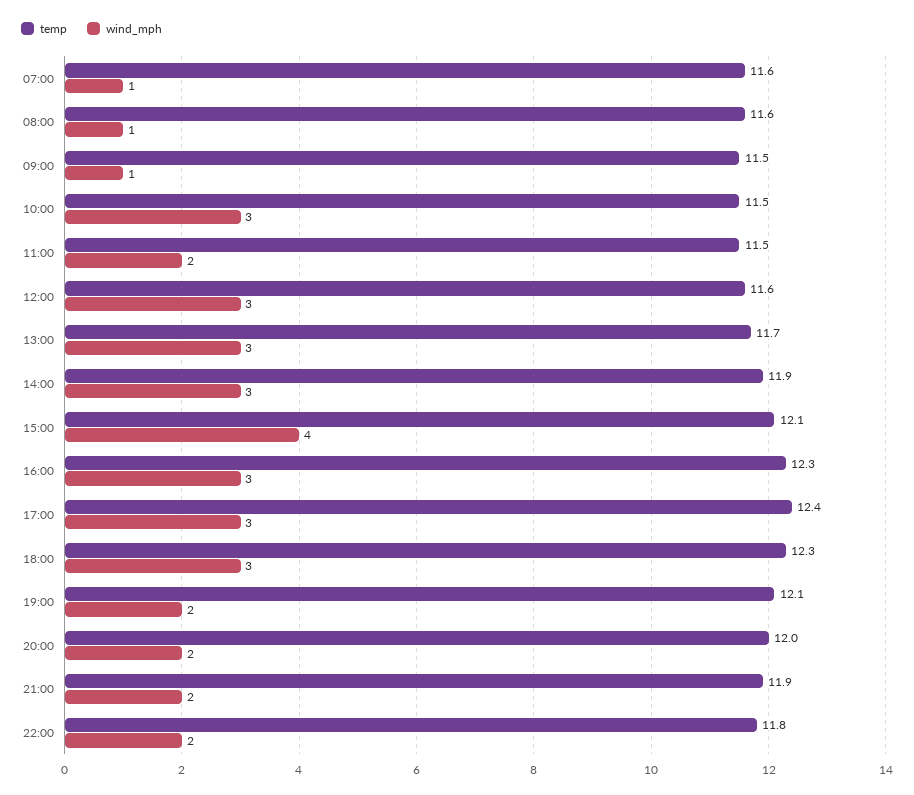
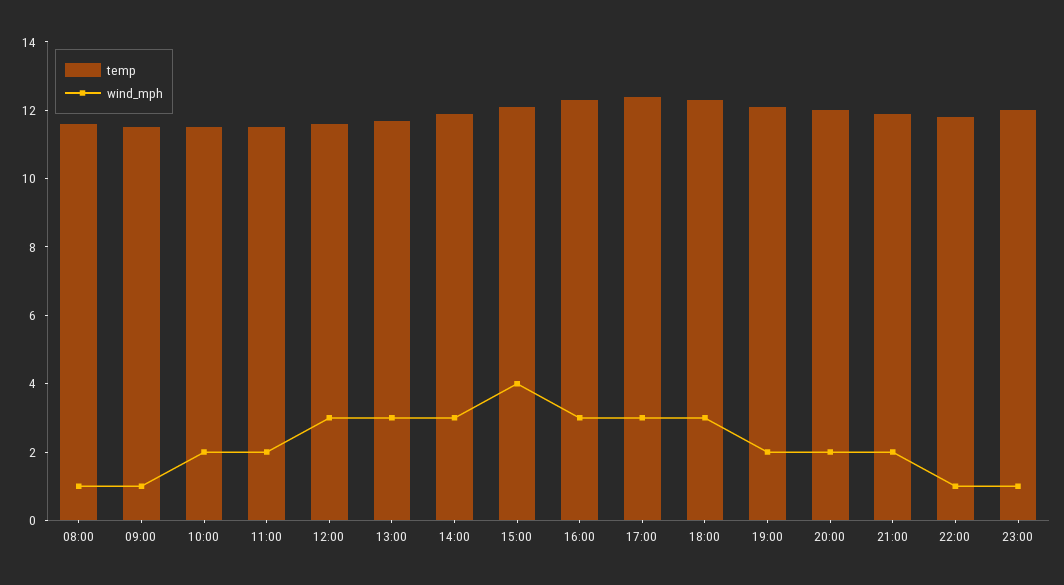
temp, 07:00: 11.6 -> none
wind_mph, 07:00: 1 -> none
wind_mph, 10:00: 3 -> 2
wind_mph, 22:00: 2 -> 1
temp, 23:00: none -> 12
wind_mph, 23:00: none -> 1

